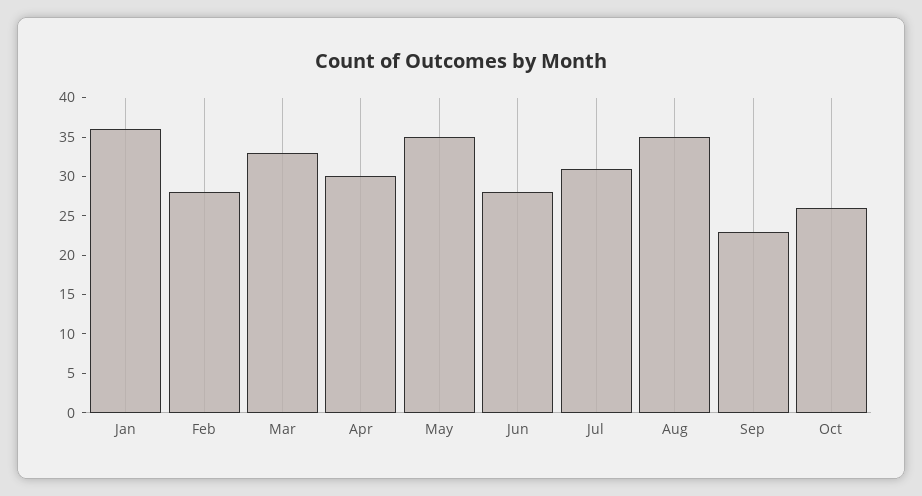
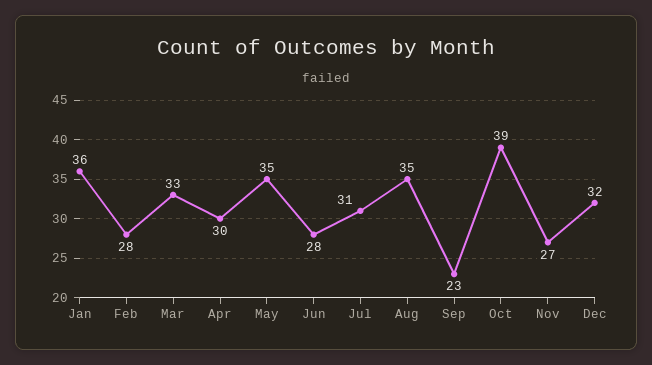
Oct: 25 -> 39
Nov: none -> 27
Dec: none -> 32

